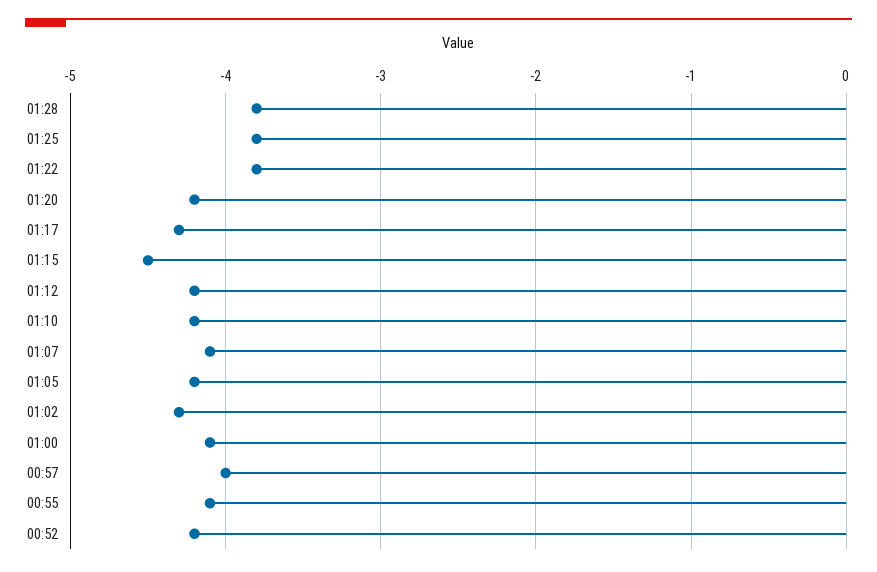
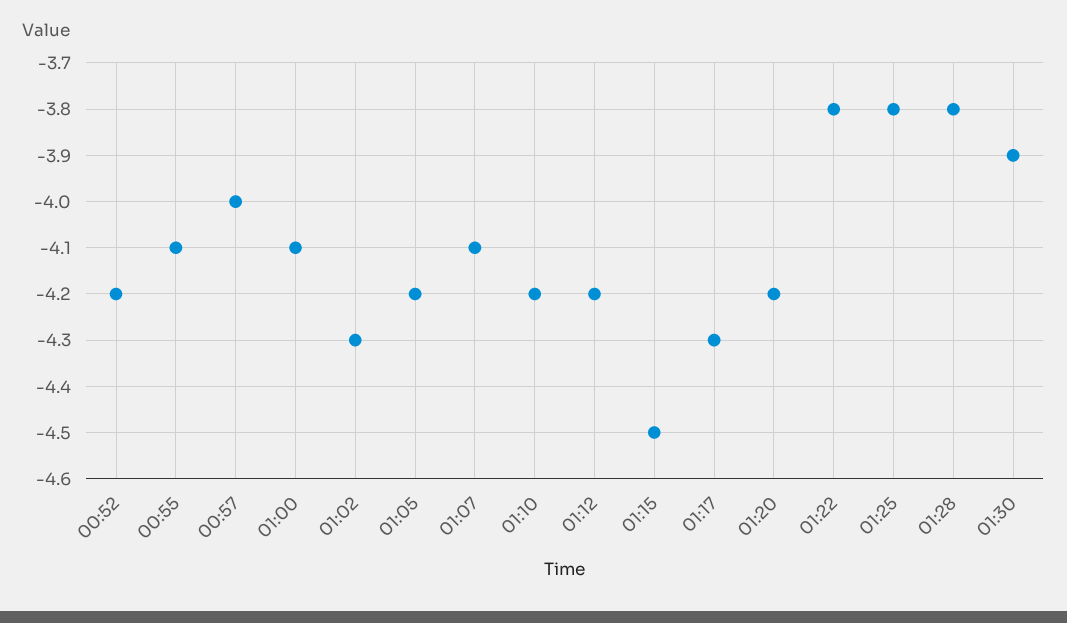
01:30: none -> -3.9

